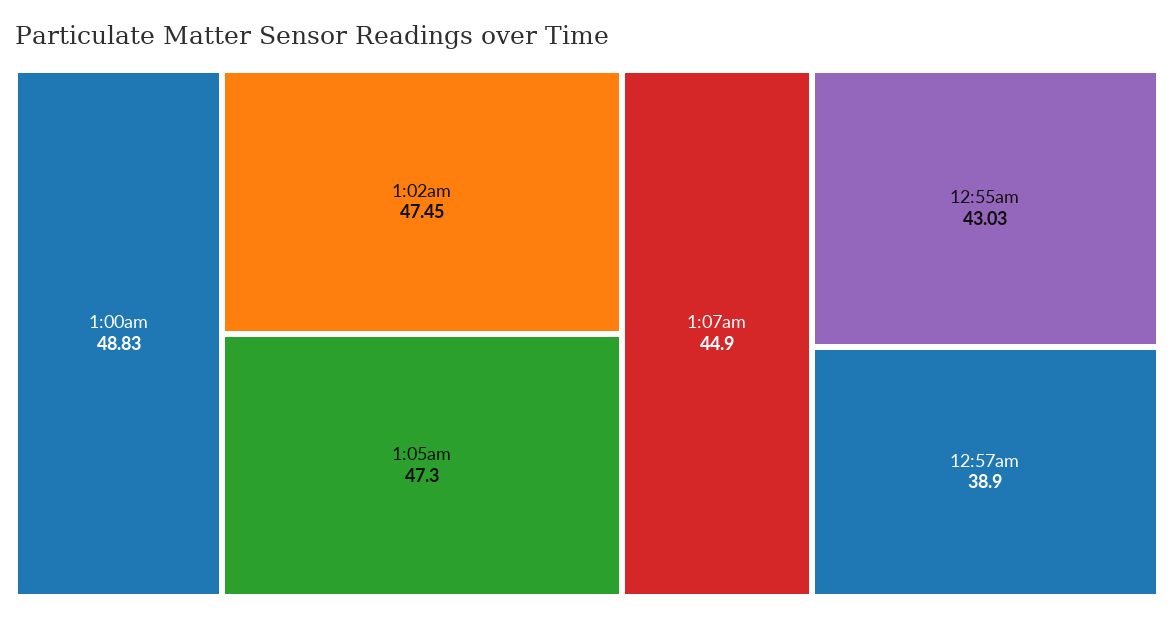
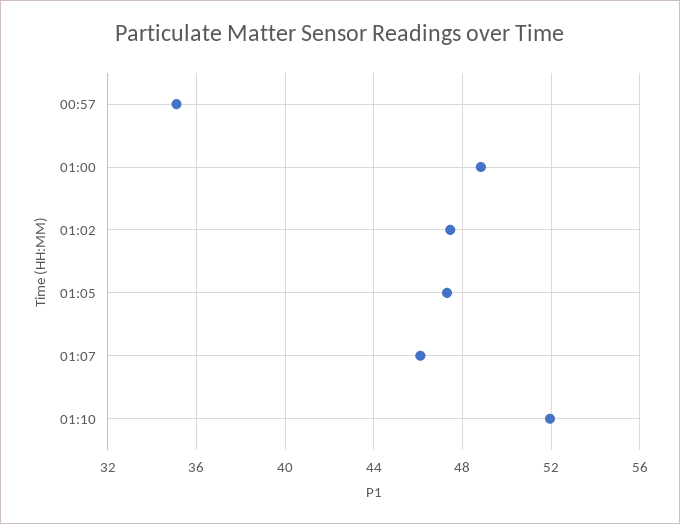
1:07am: 44.9 -> 46
12:55am: 43.03 -> none
12:57am: 38.9 -> 35
01:10: none -> 52

